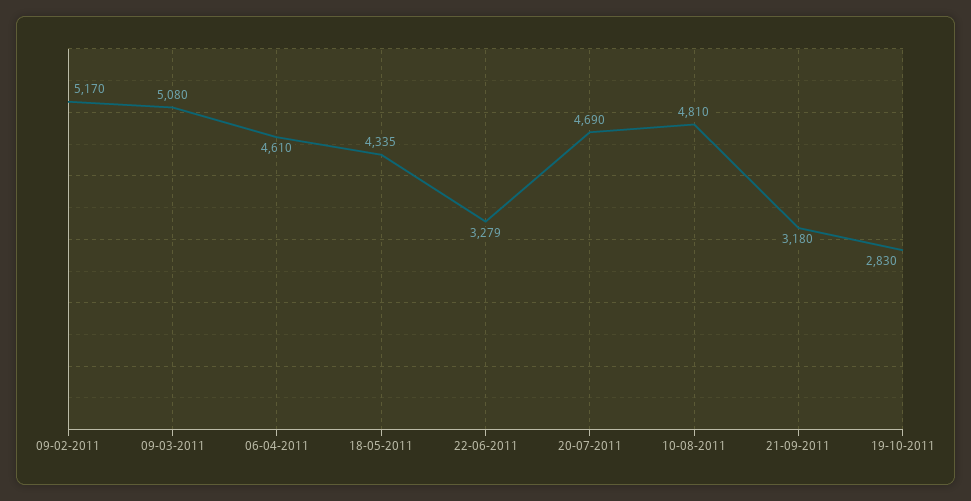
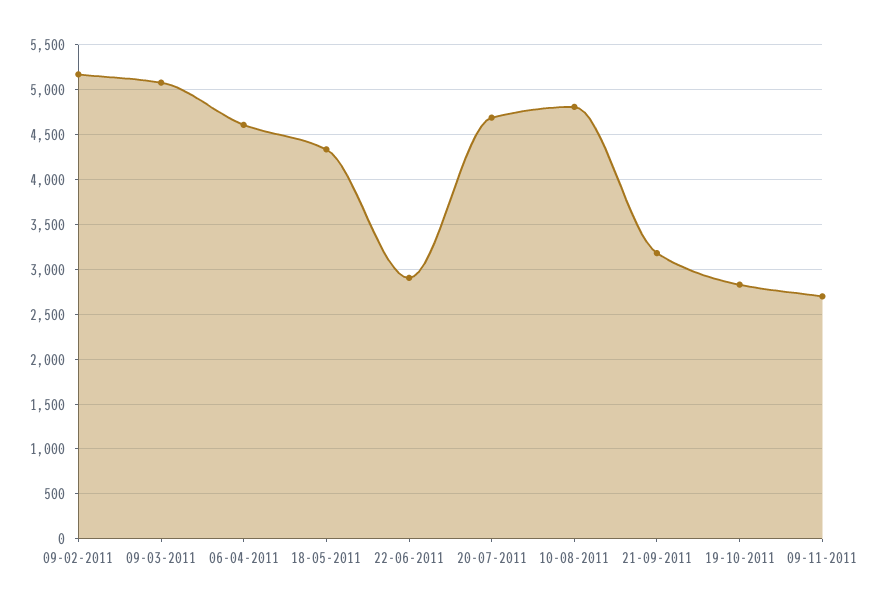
22-06-2011: 3279 -> 2900
09-11-2011: none -> 2700

